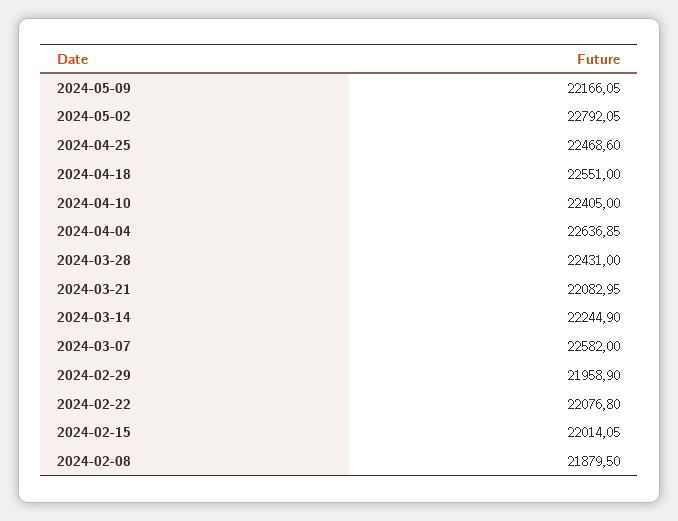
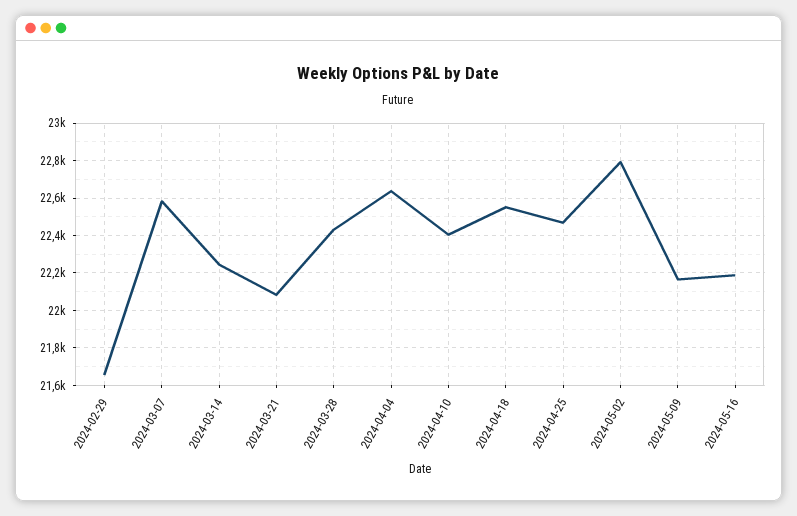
2024-02-29: 21958.9 -> 21650
2024-02-22: 22076.8 -> none
2024-02-15: 22014.05 -> none
2024-02-08: 21879.5 -> none
2024-05-16: none -> 22200

